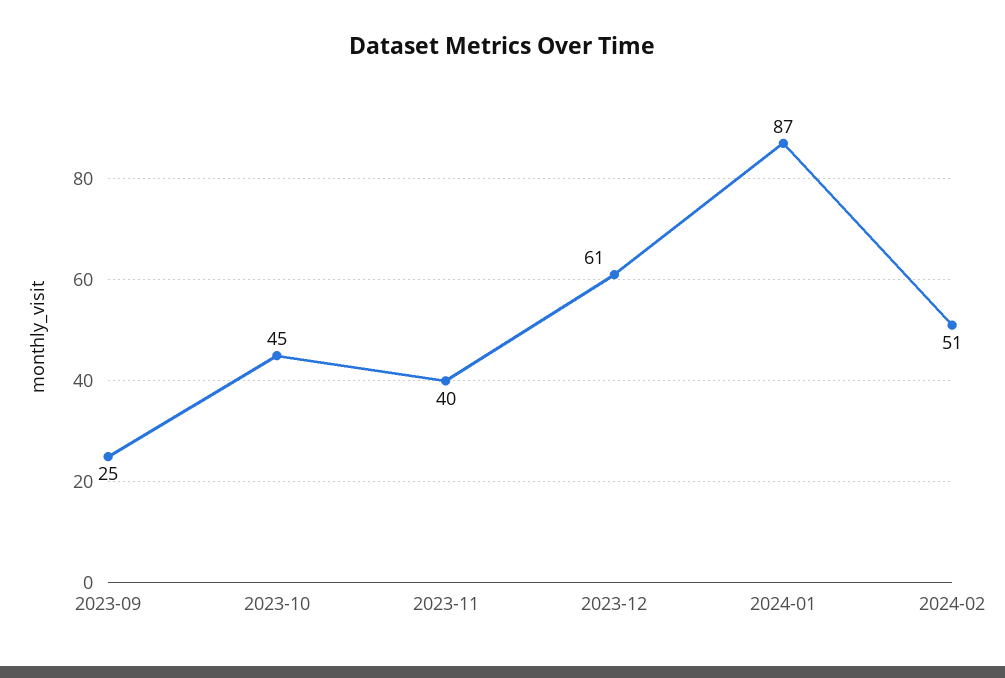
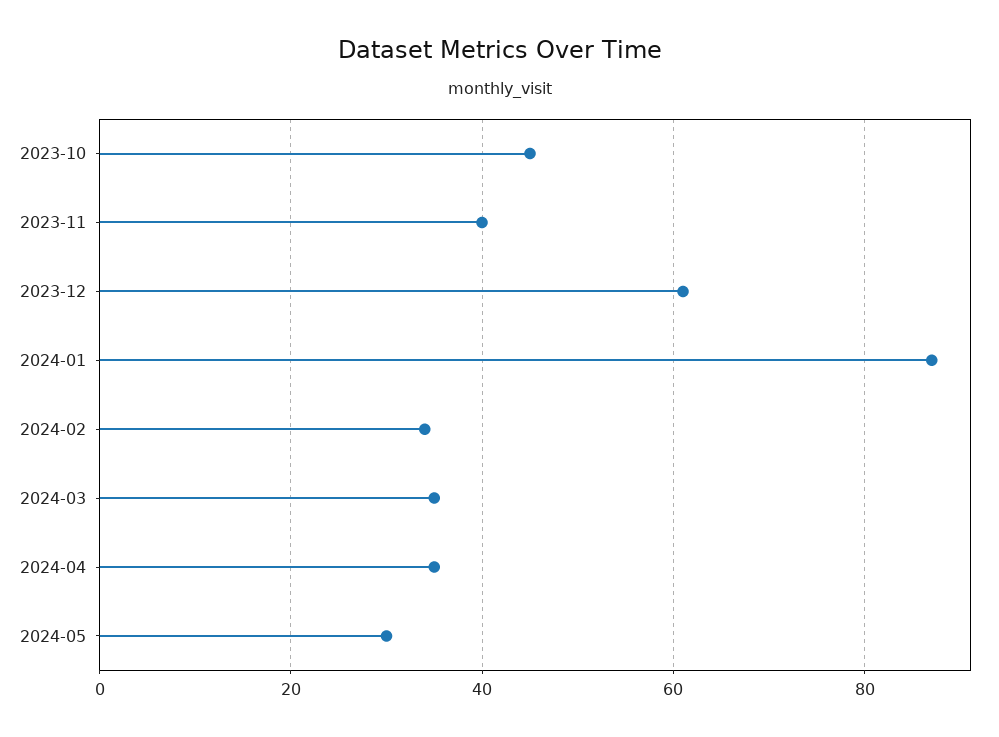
2023-09: 25 -> none
2024-02: 51 -> 35
2024-03: none -> 35
2024-04: none -> 35
2024-05: none -> 30

